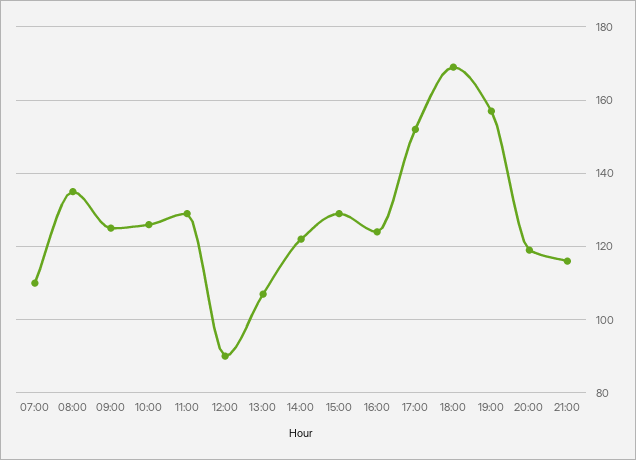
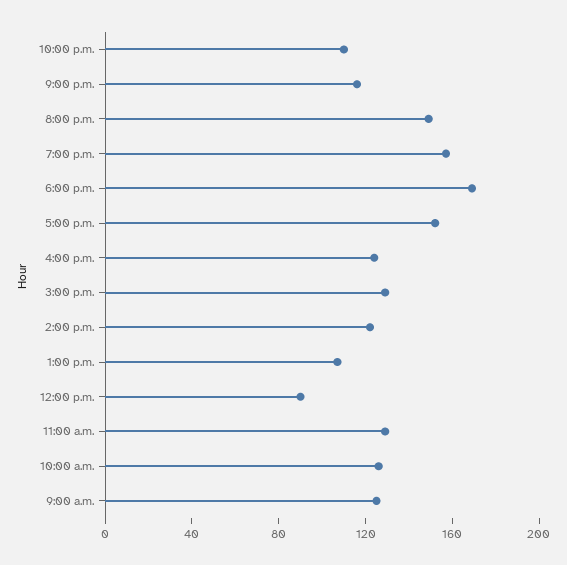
07:00: 110 -> none
08:00: 135 -> none
20:00: 120 -> 150
10:00 p.m.: none -> 110

